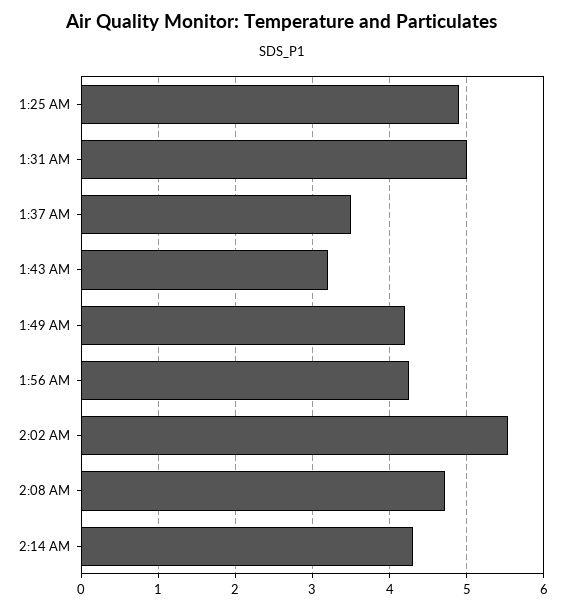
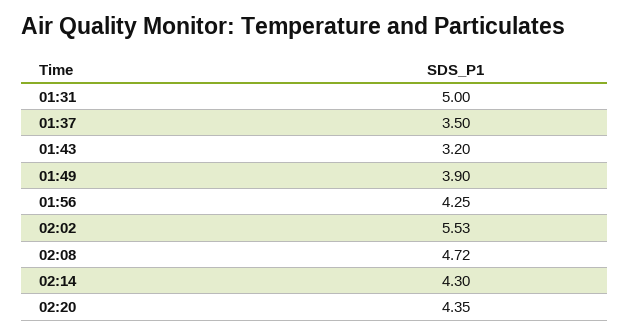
1:25 AM: 4.9 -> none
1:49 AM: 4.2 -> 3.9
02:20: none -> 4.35

